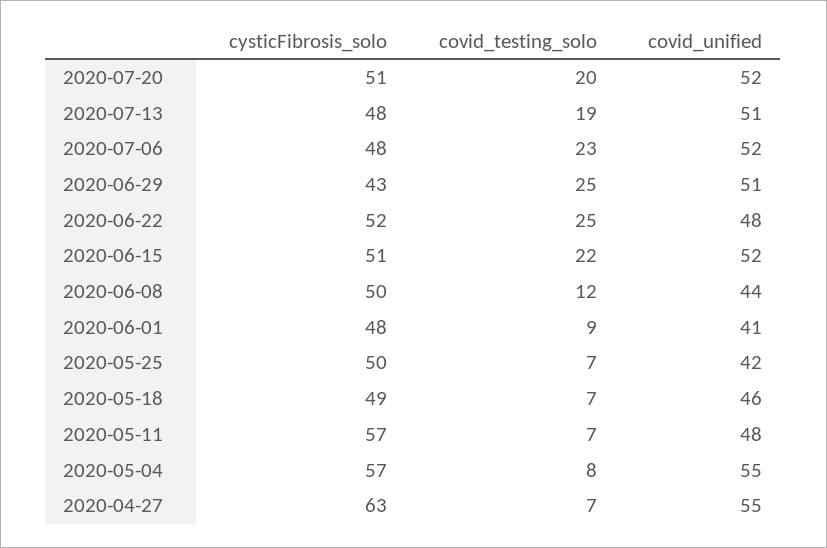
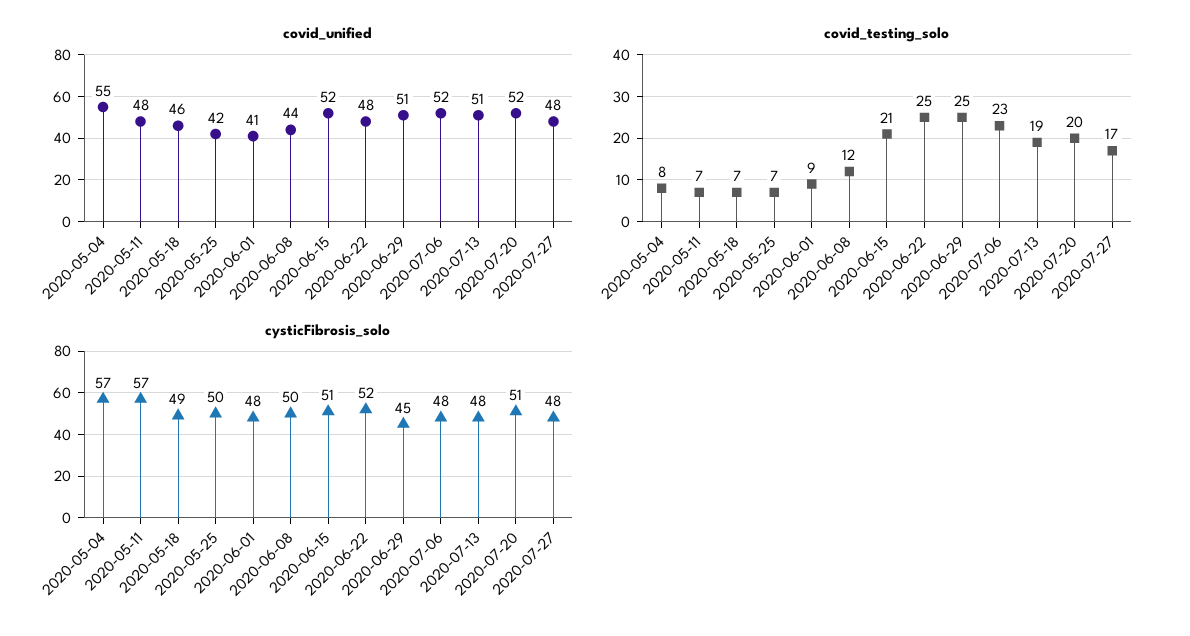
cysticFibrosis_solo, 2020-06-29: 43 -> 45
covid_testing_solo, 2020-06-15: 22 -> 21
cysticFibrosis_solo, 2020-04-27: 63 -> none
covid_testing_solo, 2020-04-27: 7 -> none
covid_unified, 2020-04-27: 55 -> none
covid_unified, 2020-07-27: none -> 48
covid_testing_solo, 2020-07-27: none -> 17
cysticFibrosis_solo, 2020-07-27: none -> 48

